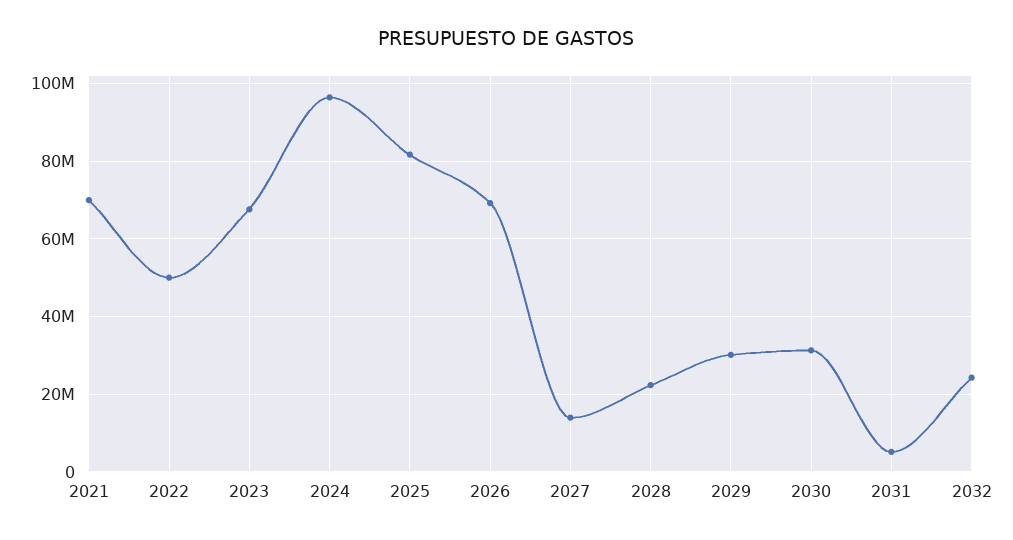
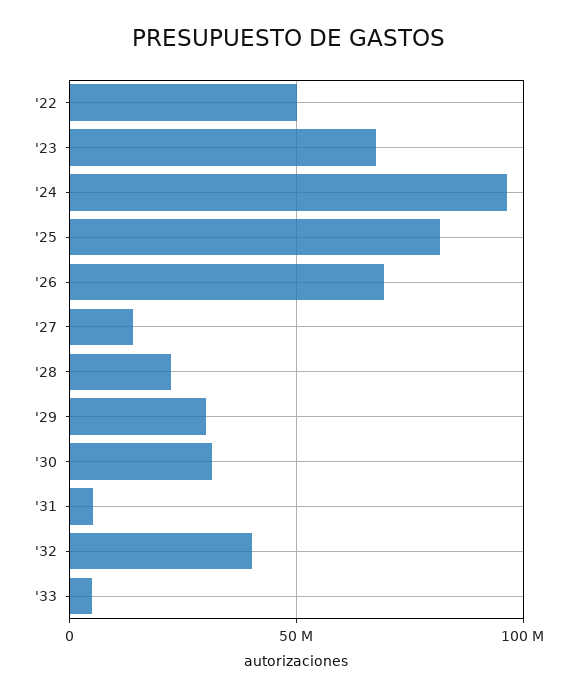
2021: 70000000 -> none
2032: 24000000 -> 40000000
'33: none -> 5000000

